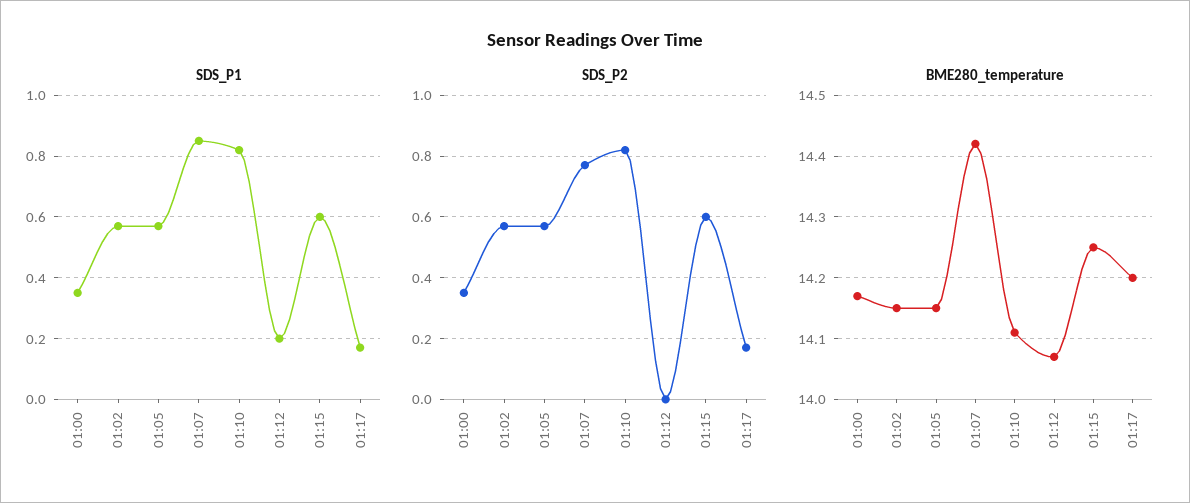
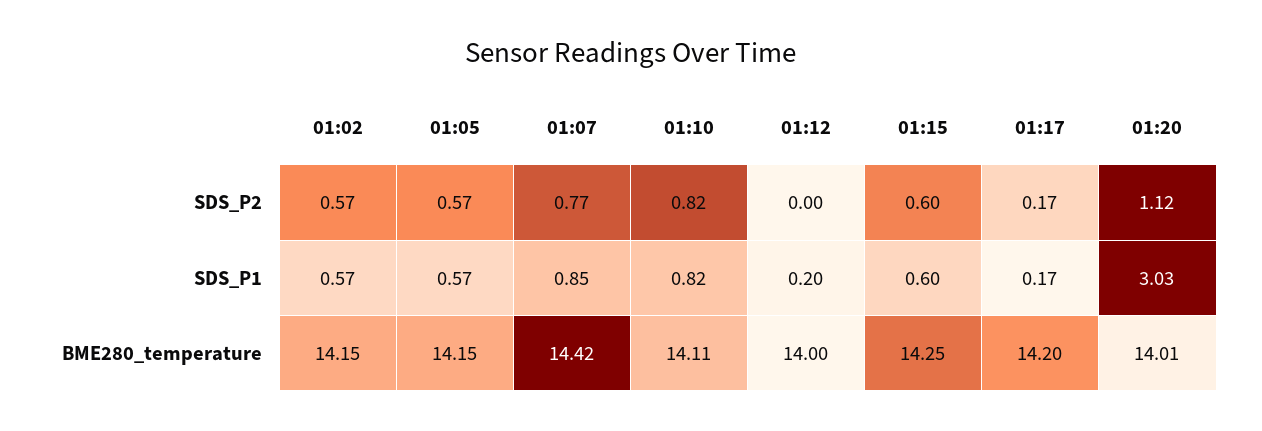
SDS_P1, 01:00: 0.35 -> none
SDS_P2, 01:00: 0.35 -> none
BME280_temperature, 01:00: 14.17 -> none
BME280_temperature, 01:12: 14.07 -> 14
SDS_P2, 01:20: none -> 1.12
SDS_P1, 01:20: none -> 3.03
BME280_temperature, 01:20: none -> 14.01

